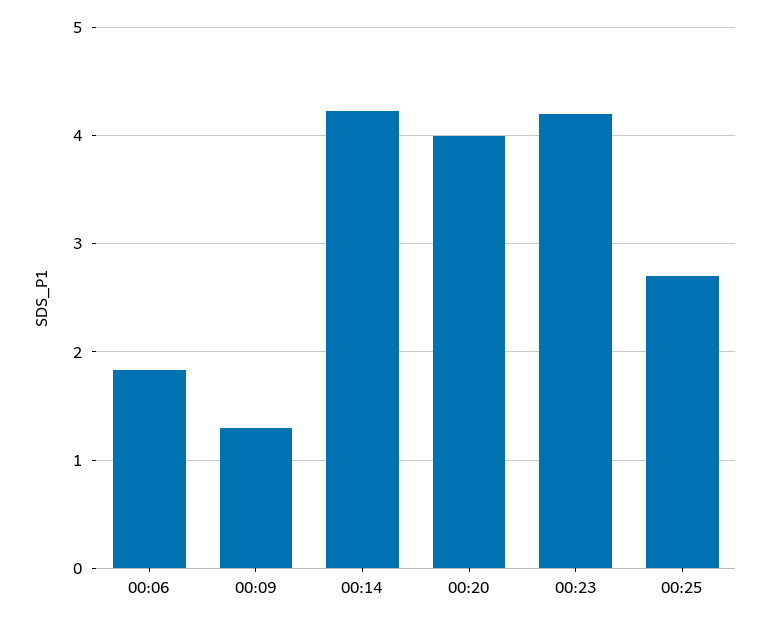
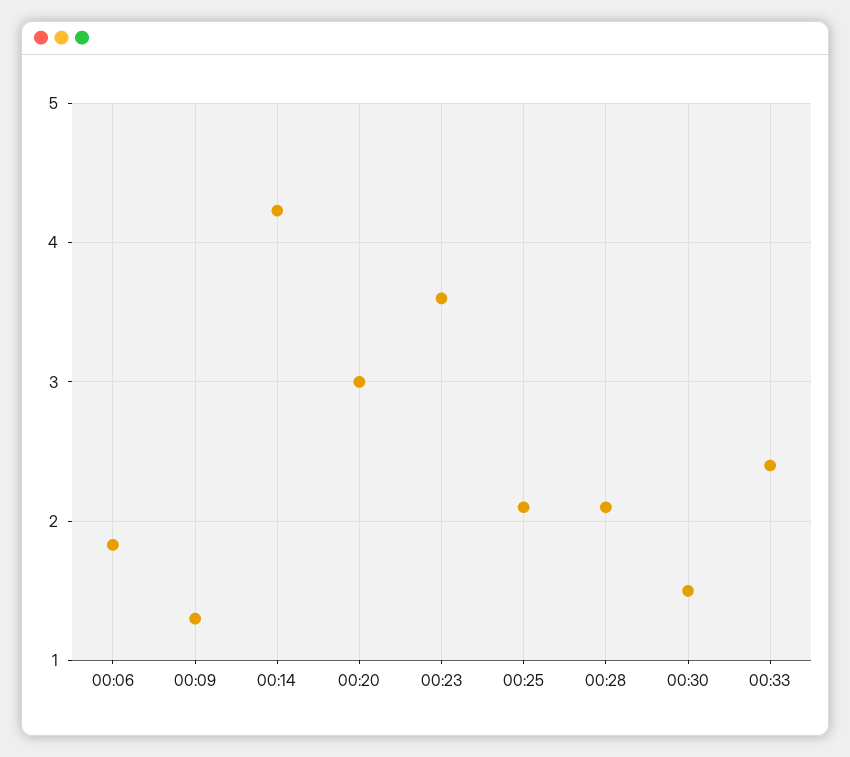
00:20: 4 -> 3
00:23: 4.2 -> 3.6
00:25: 2.7 -> 2.1
00:28: none -> 2.1
00:30: none -> 1.5
00:33: none -> 2.4

